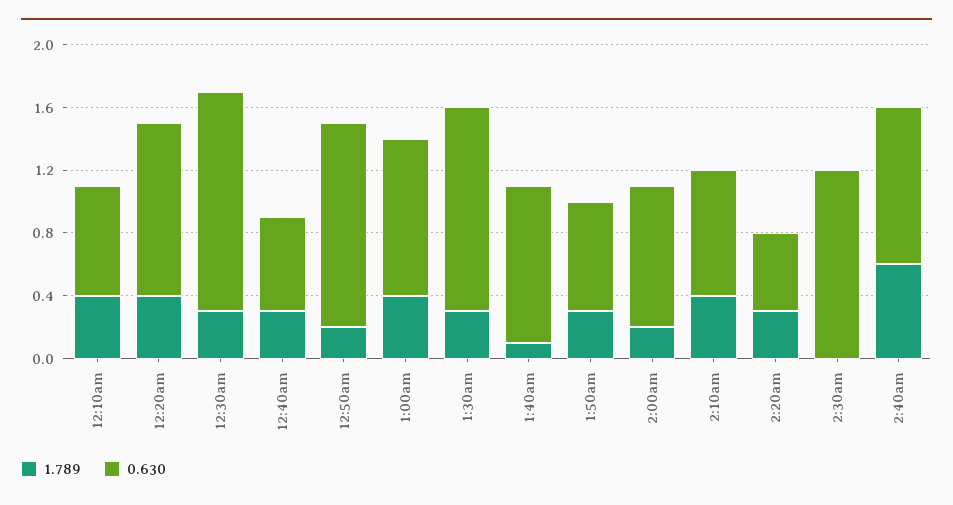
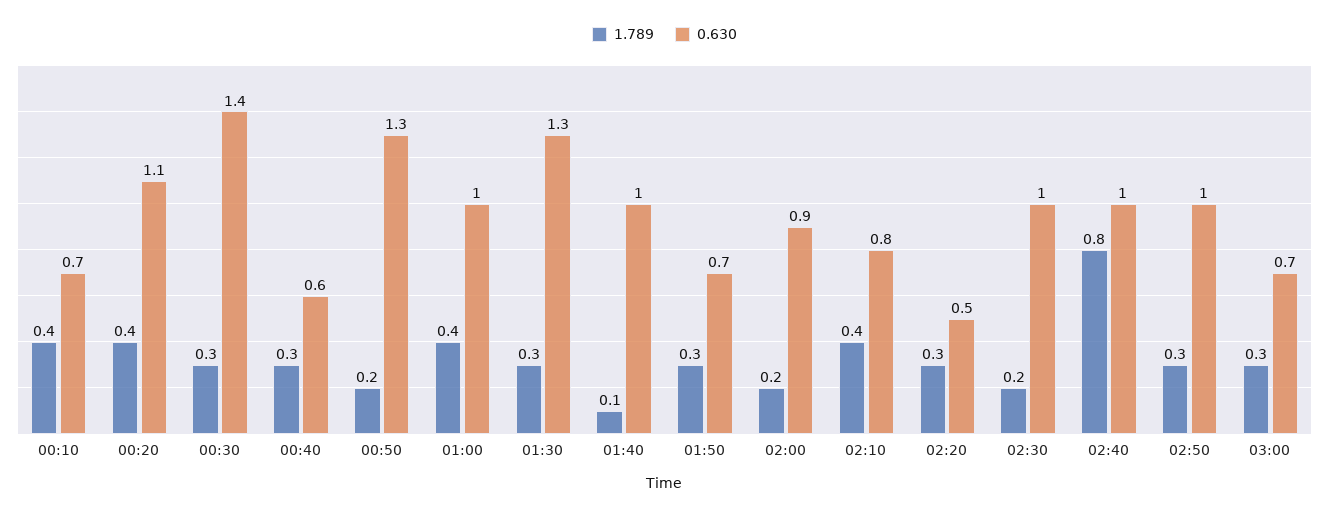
1.789, 2:30am: 0 -> 0.2
0.630, 2:30am: 1.2 -> 1
1.789, 2:40am: 0.6 -> 0.8
1.789, 02:50: none -> 0.3
0.630, 02:50: none -> 1
1.789, 03:00: none -> 0.3
0.630, 03:00: none -> 0.7

